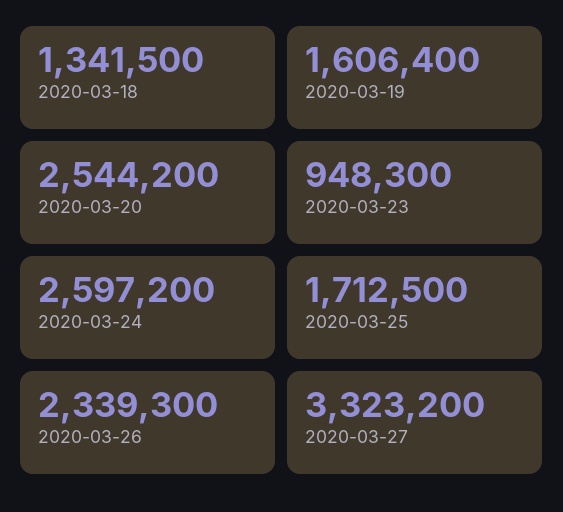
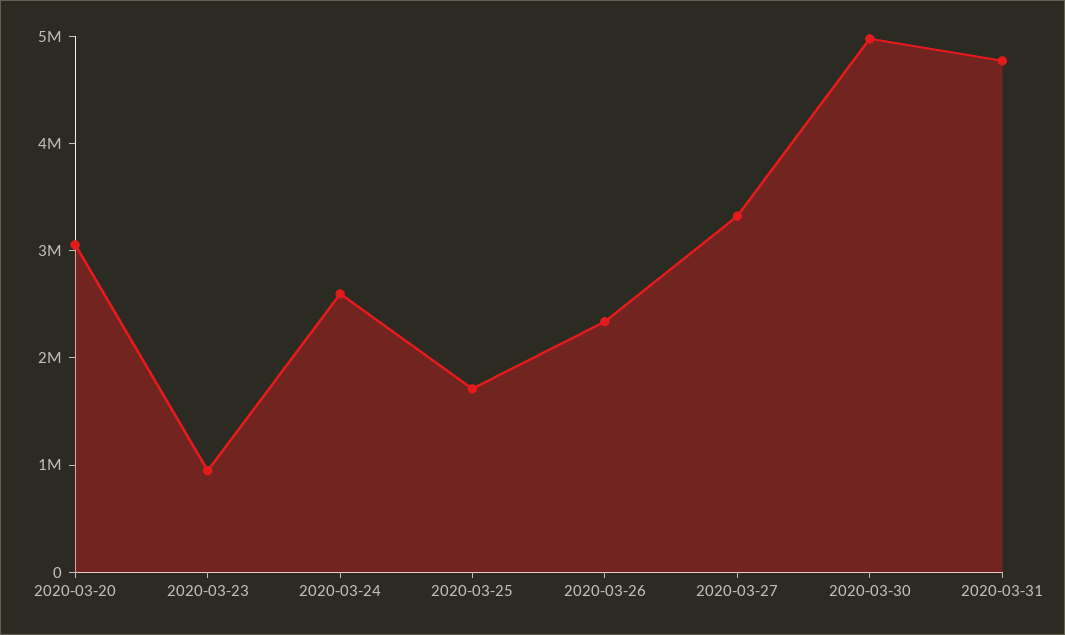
2020-03-18: 1341500 -> none
2020-03-19: 1606400 -> none
2020-03-20: 2544200 -> 3000000
2020-03-30: none -> 5000000
2020-03-31: none -> 4800000

